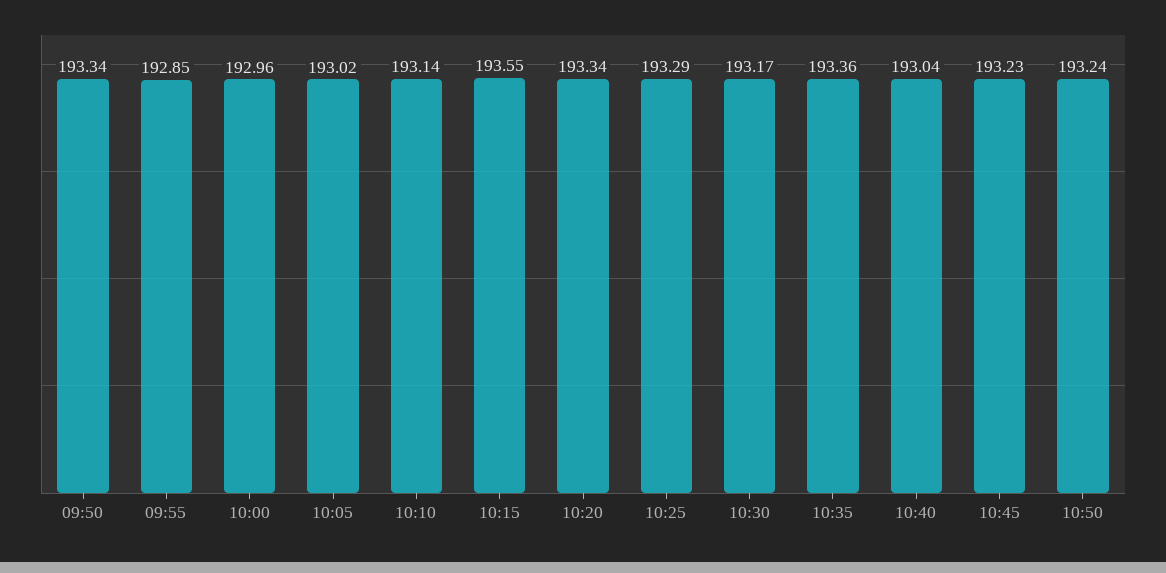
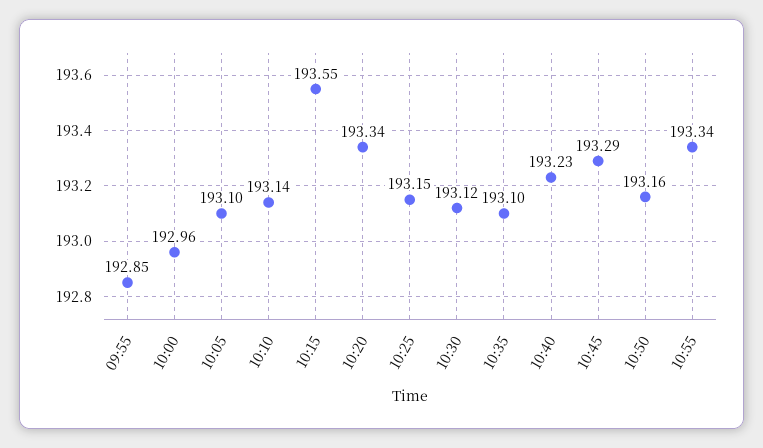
09:50: 193.34 -> none
10:05: 193.02 -> 193.1
10:25: 193.29 -> 193.15
10:30: 193.17 -> 193.12
10:35: 193.36 -> 193.1
10:40: 193.04 -> 193.23
10:45: 193.23 -> 193.29
10:50: 193.24 -> 193.16
10:55: none -> 193.34

